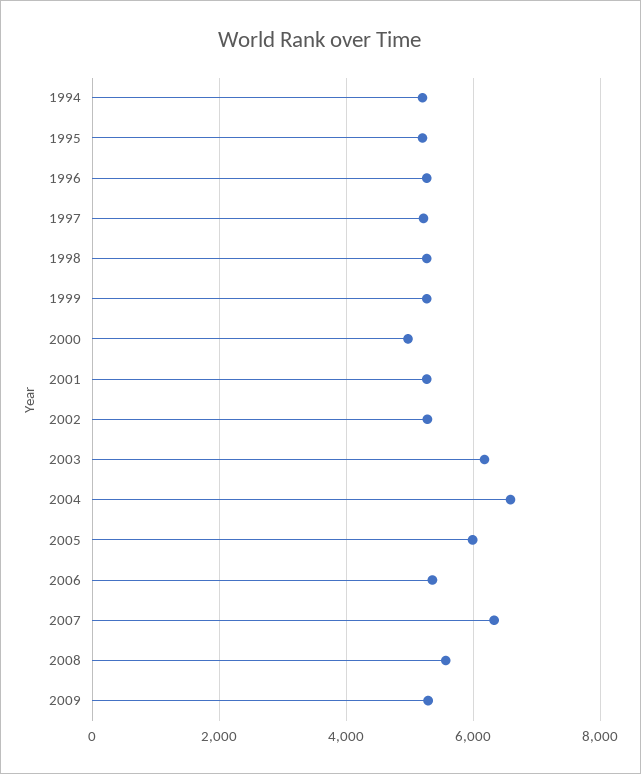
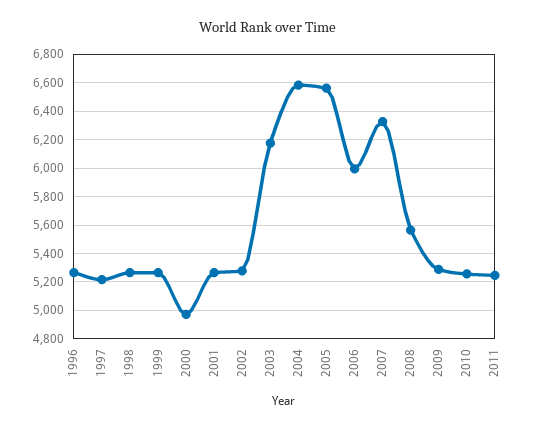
1994: 5200 -> none
1995: 5200 -> none
2005: 6000 -> 6550
2006: 5400 -> 6000
2010: none -> 5250
2011: none -> 5250

